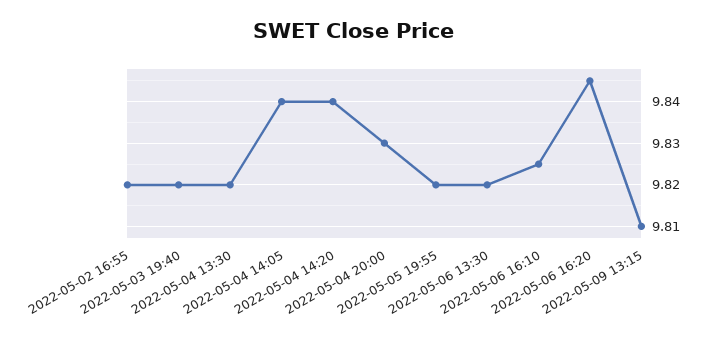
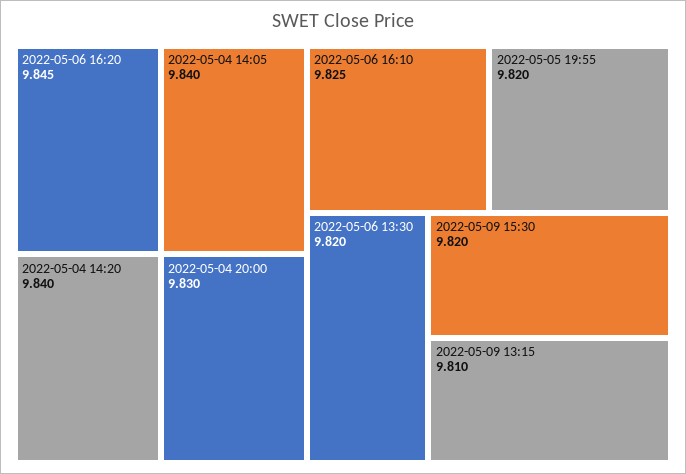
2022-05-02 16:55: 9.82 -> none
2022-05-03 19:40: 9.82 -> none
2022-05-04 13:30: 9.82 -> none
2022-05-09 15:30: none -> 9.82

